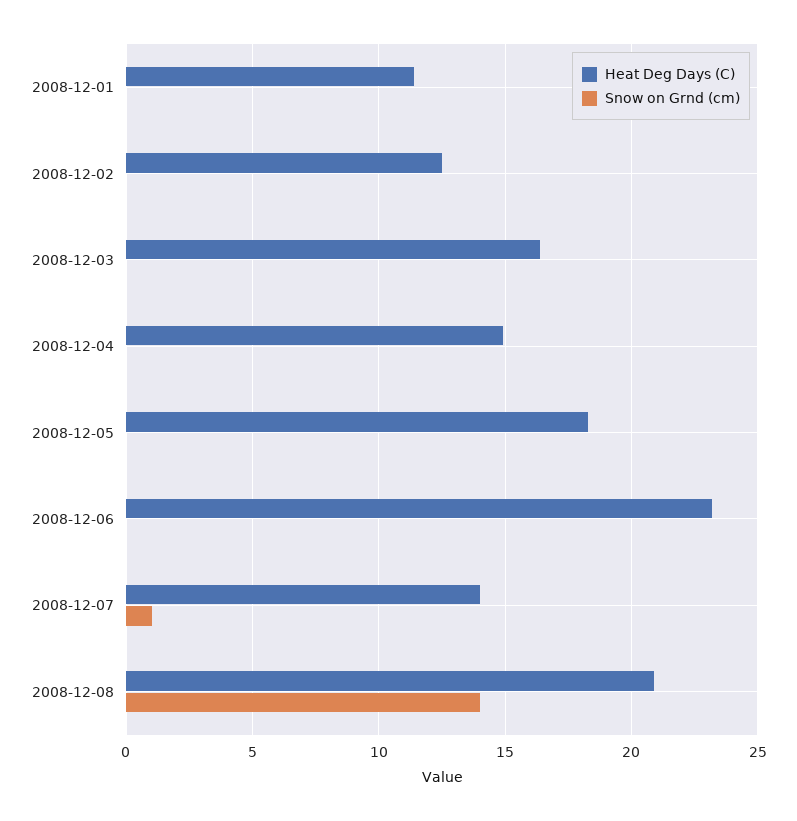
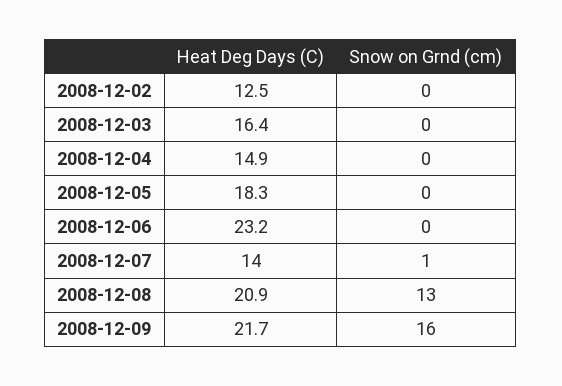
Heat Deg Days (C), 2008-12-01: 11.5 -> none
Snow on Grnd (cm), 2008-12-01: 0 -> none
Snow on Grnd (cm), 2008-12-08: 14 -> 13
Heat Deg Days (C), 2008-12-09: none -> 21.7
Snow on Grnd (cm), 2008-12-09: none -> 16

